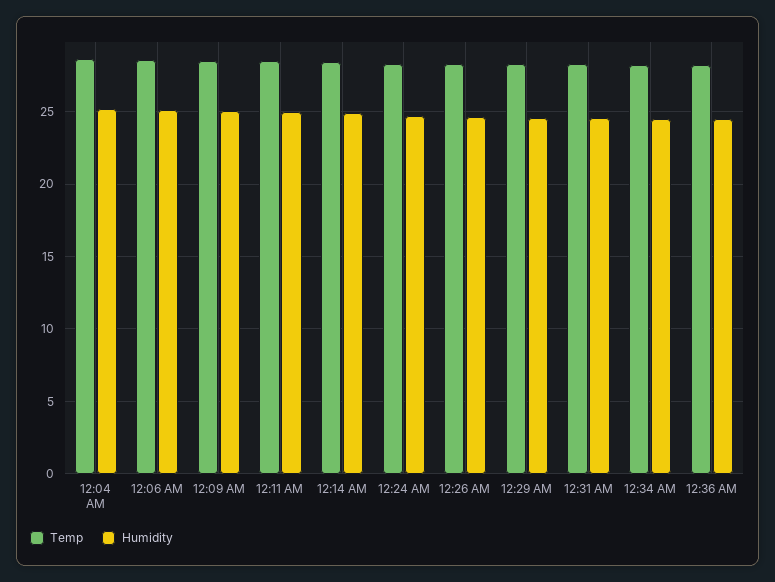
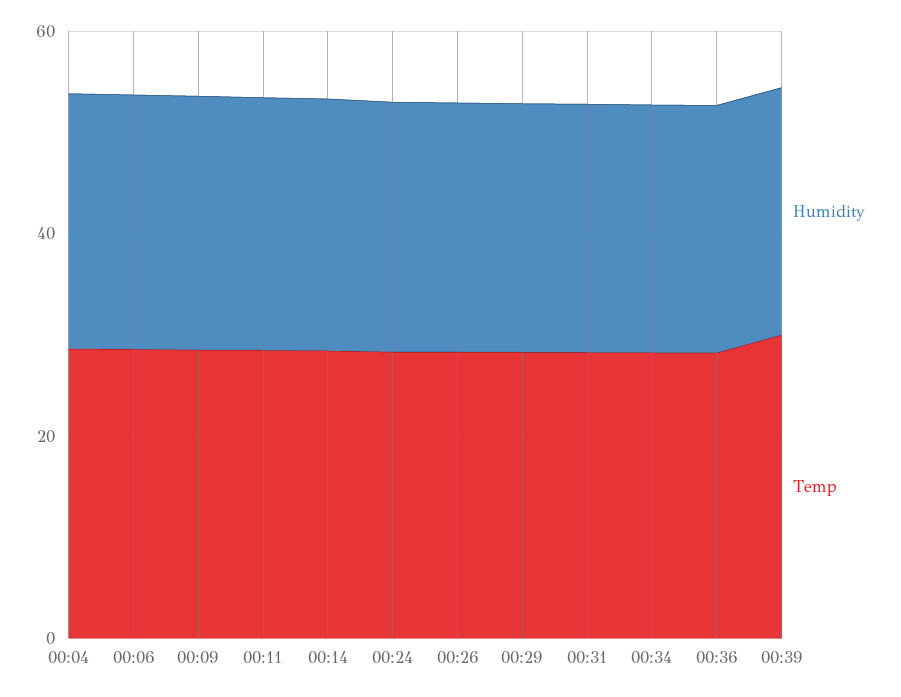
Humidity, 00:39: none -> 25
Temp, 00:39: none -> 30

